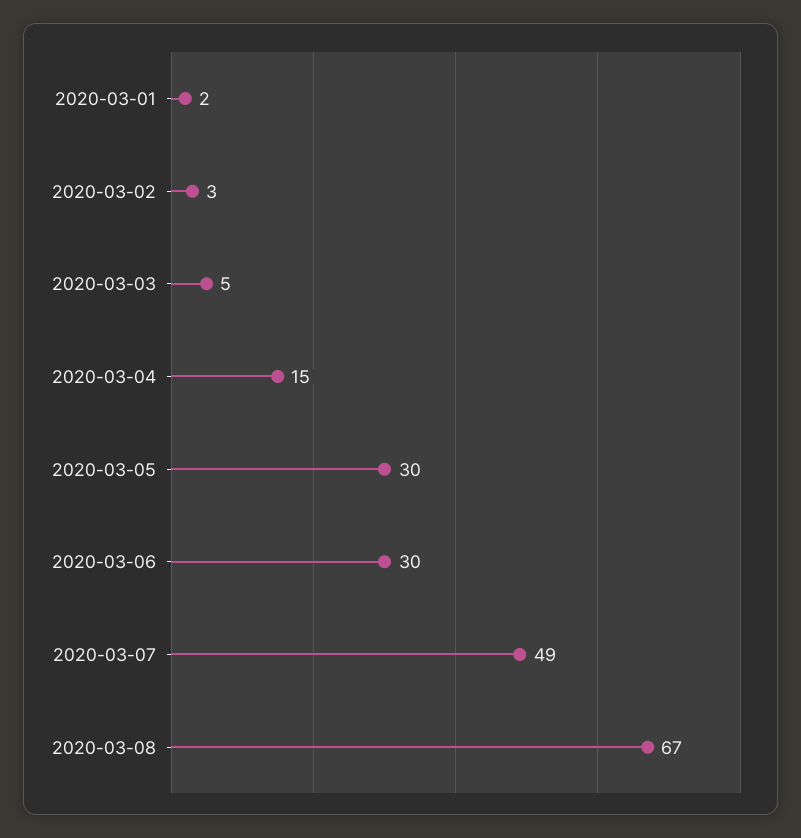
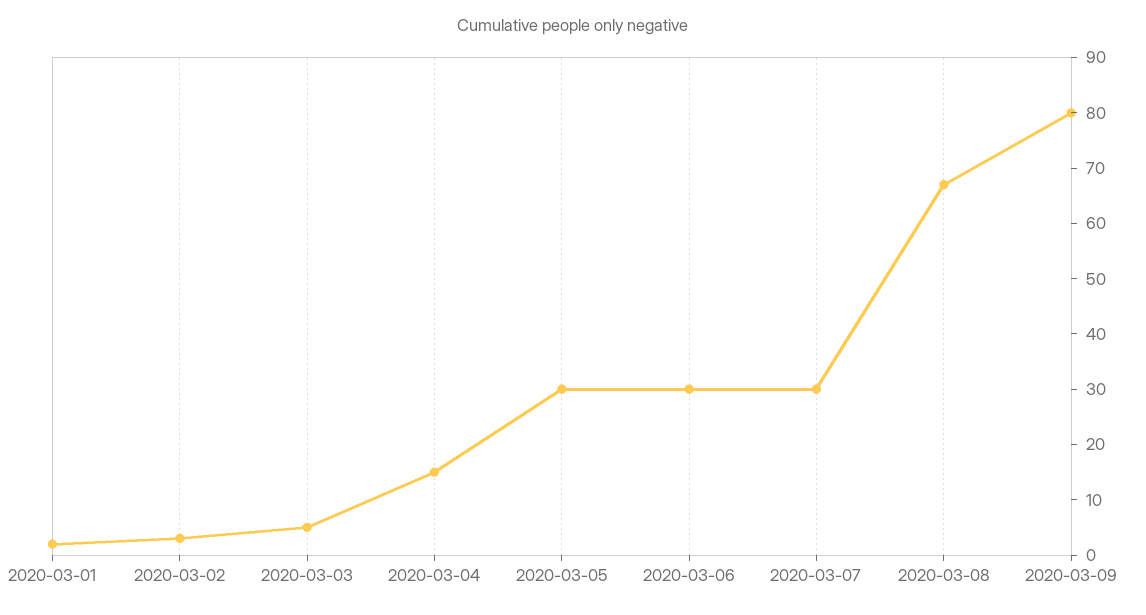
2020-03-07: 49 -> 30
2020-03-09: none -> 80

